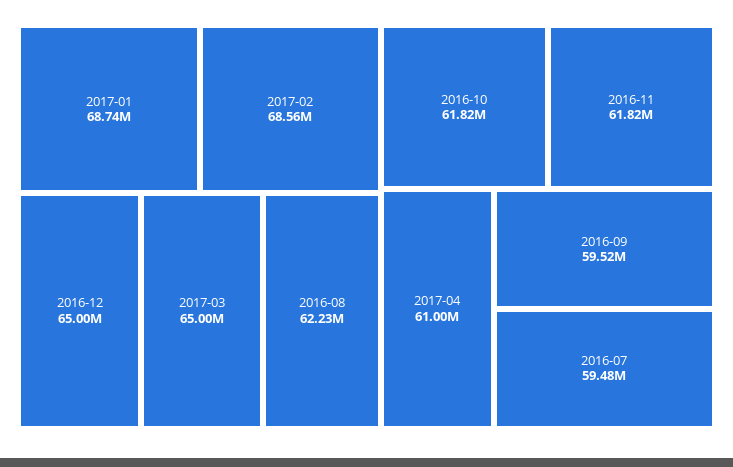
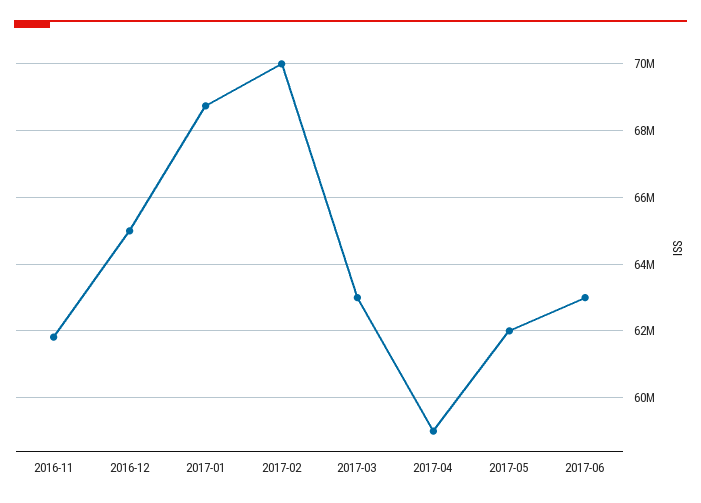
2017-02: 68560000 -> 70000000
2017-03: 65000000 -> 63000000
2016-08: 62230000 -> none
2016-10: 61820000 -> none
2017-04: 61000000 -> 59000000
2016-09: 59520000 -> none
2016-07: 59480000 -> none
2017-05: none -> 62000000
2017-06: none -> 63000000

